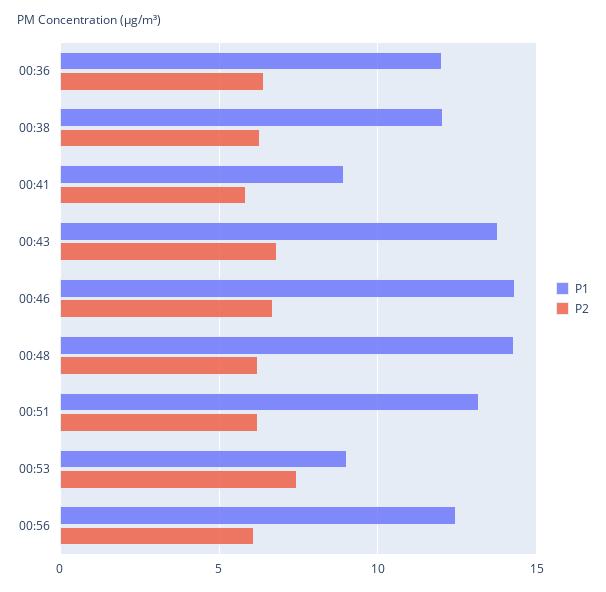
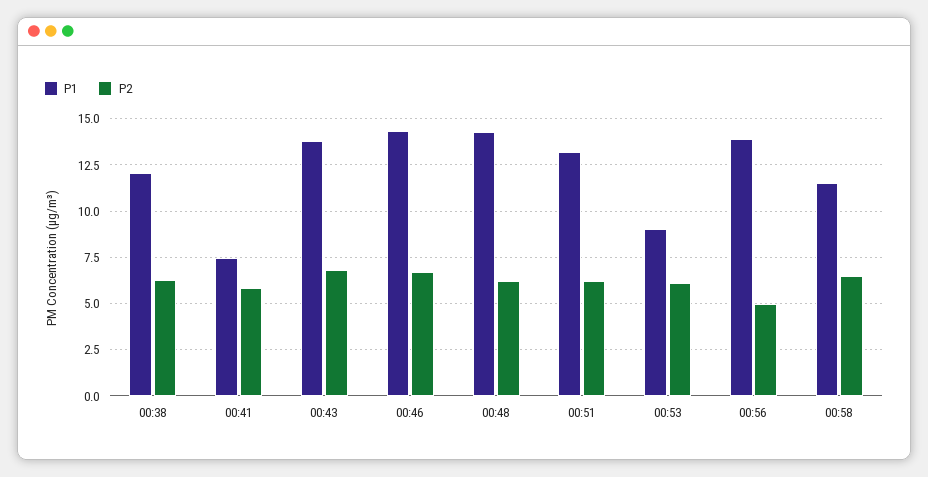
P1, 00:36: 12 -> none
P2, 00:36: 6.5 -> none
P1, 00:41: 9 -> 7.5
P2, 00:53: 7.5 -> 6
P1, 00:56: 12.5 -> 14
P2, 00:56: 6 -> 5
P1, 00:58: none -> 11.5
P2, 00:58: none -> 6.5

